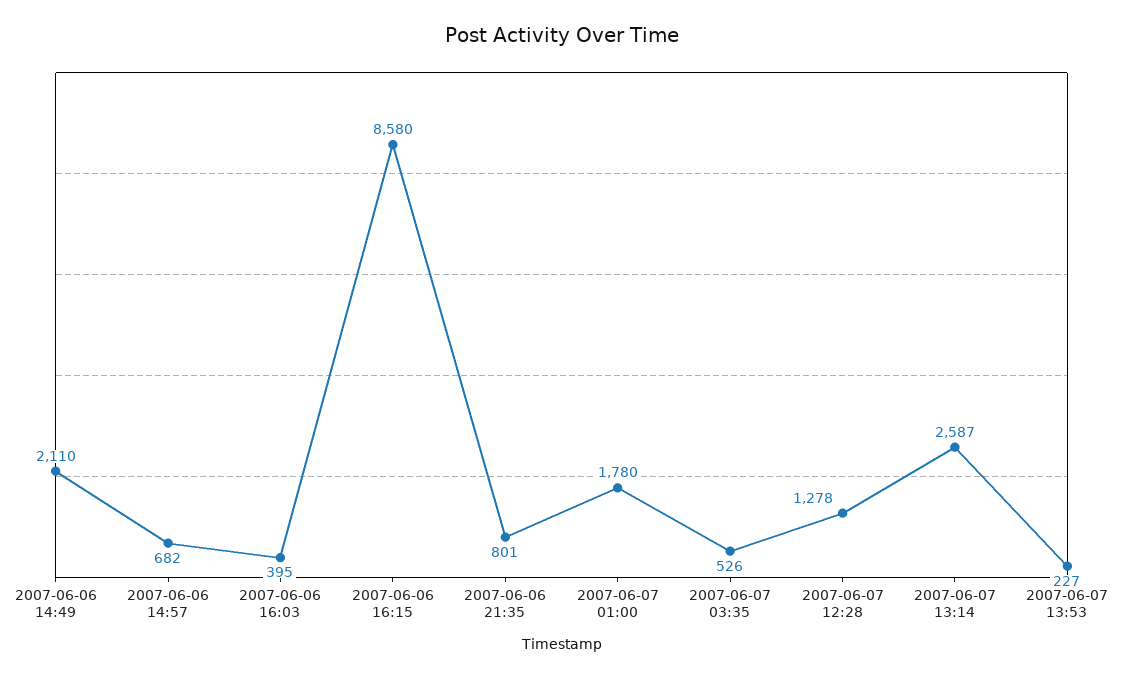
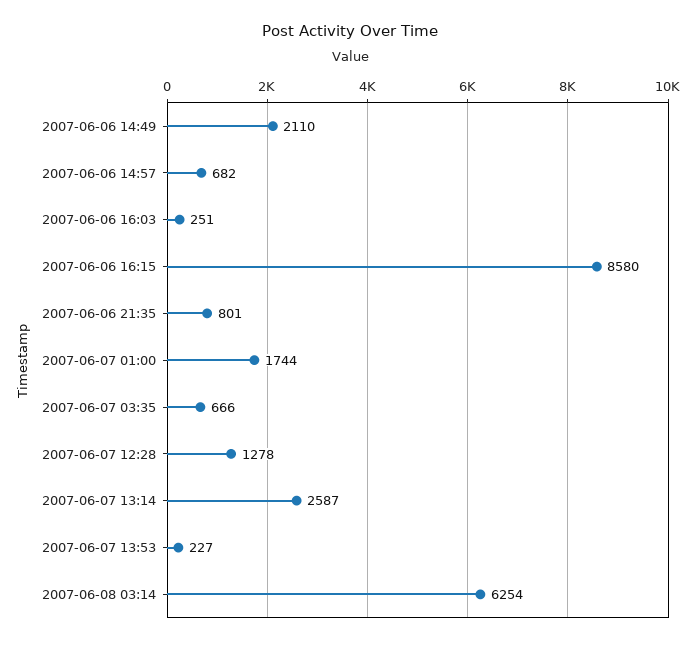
2007-06-06 16:03: 395 -> 251
2007-06-07 01:00: 1780 -> 1744
2007-06-07 03:35: 526 -> 666
2007-06-08 03:14: none -> 6254

